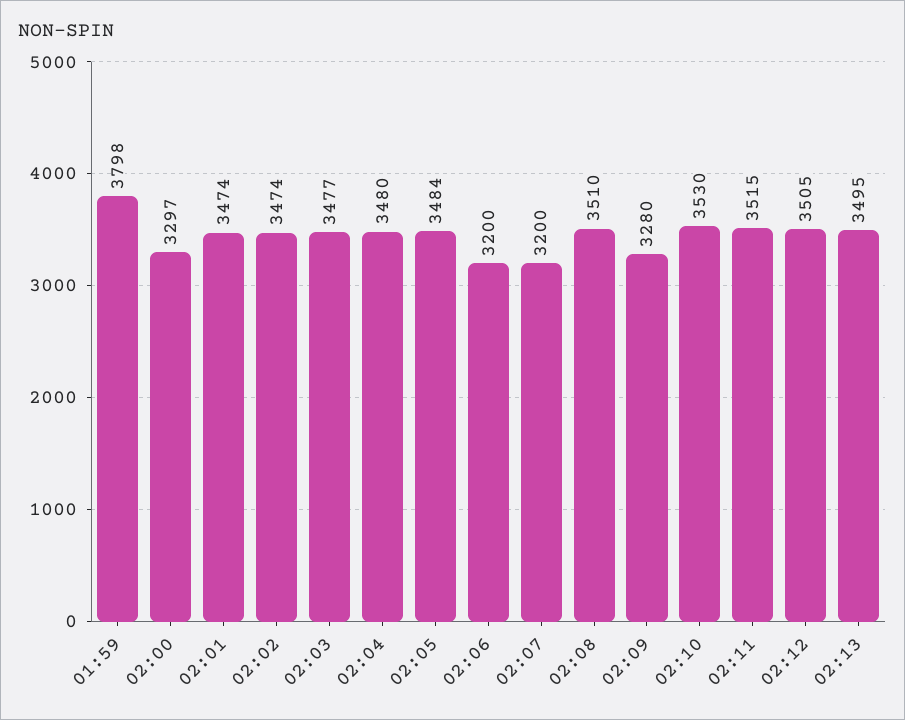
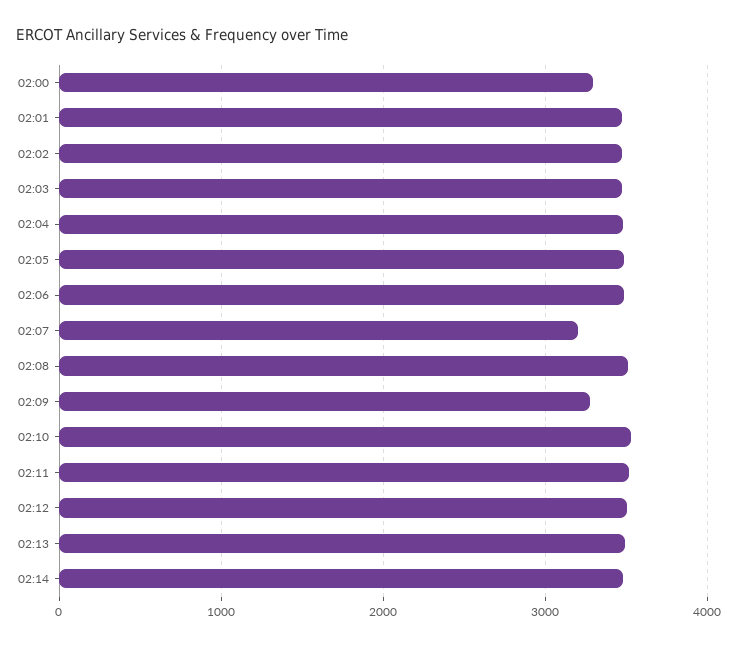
01:59: 3798 -> none
02:06: 3200 -> 3500
02:14: none -> 3500

